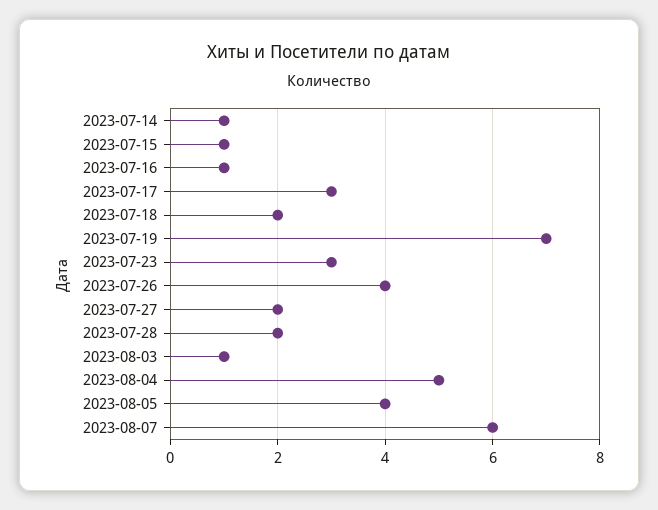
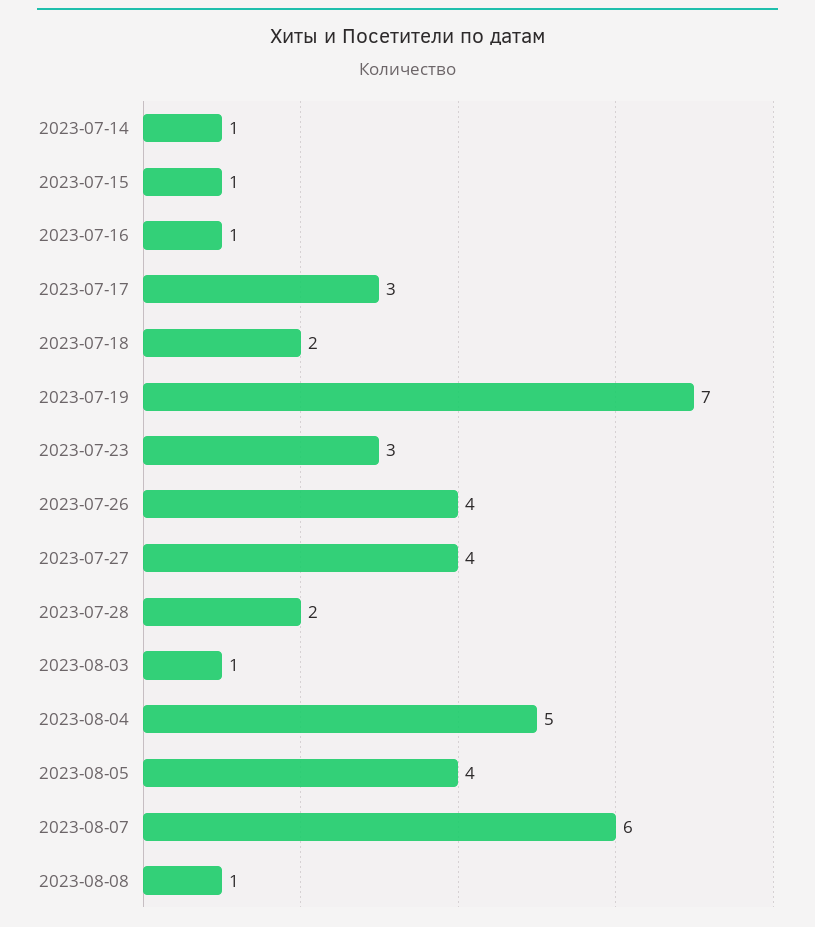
2023-07-27: 2 -> 4
2023-08-08: none -> 1

